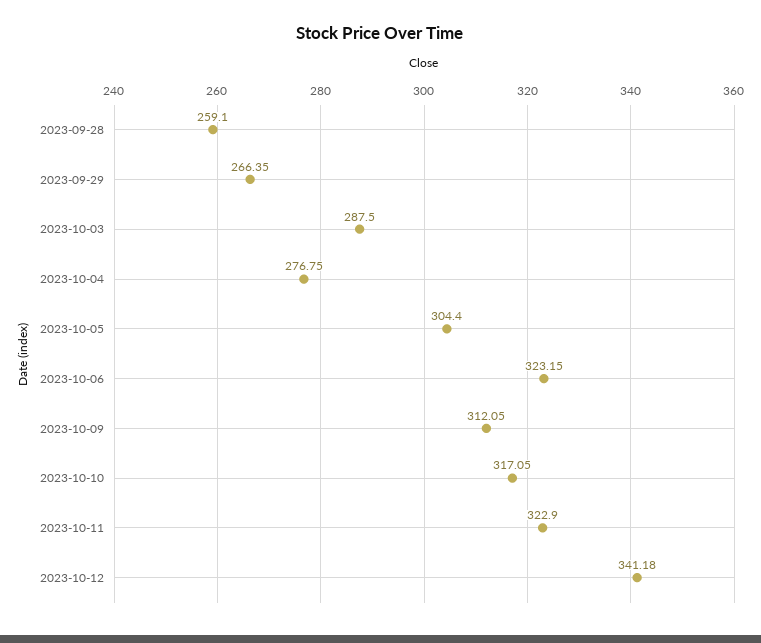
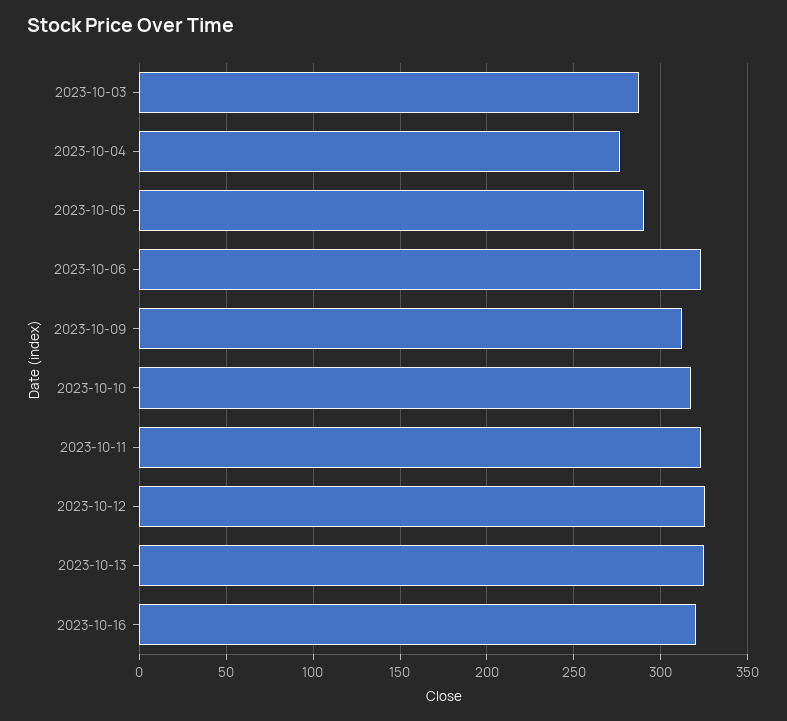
2023-09-28: 259.1 -> none
2023-09-29: 266.35 -> none
2023-10-05: 304.4 -> 290
2023-10-12: 341.18 -> 325
2023-10-13: none -> 325
2023-10-16: none -> 320

